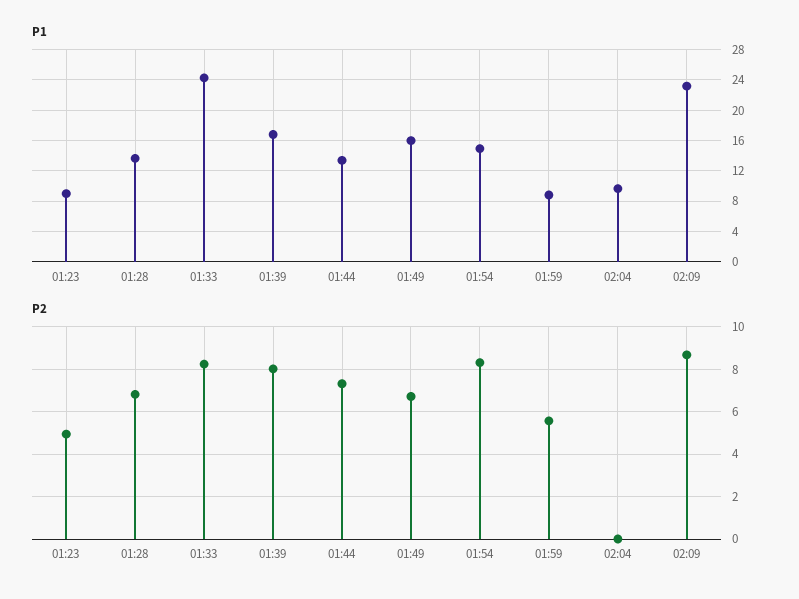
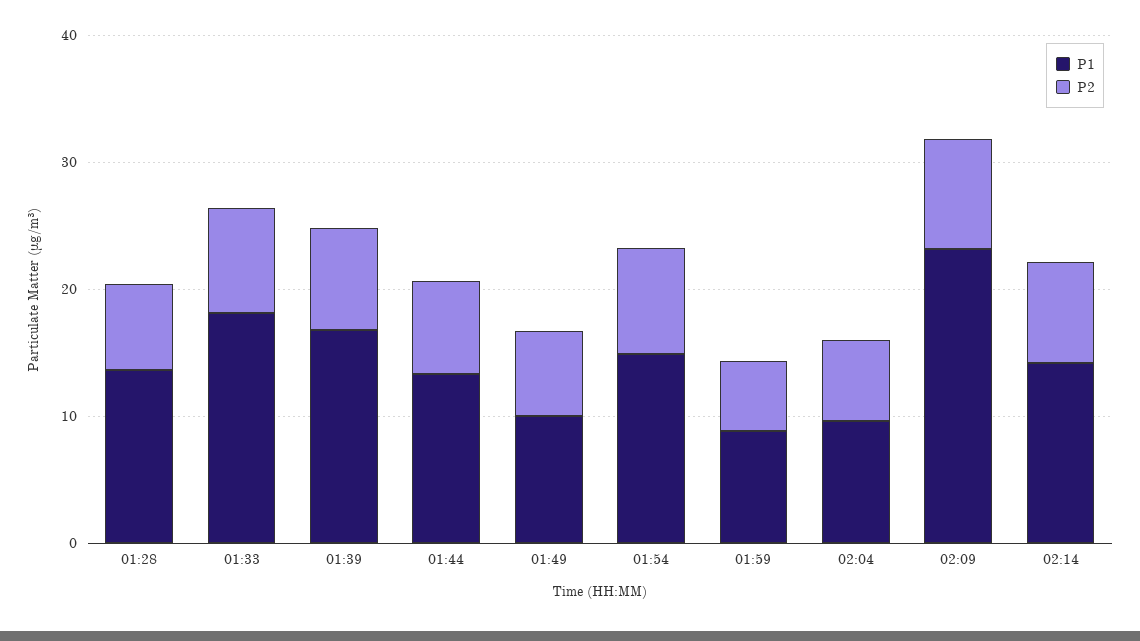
P1, 01:23: 9 -> none
P1, 01:33: 24 -> 18
P1, 01:49: 16 -> 10
P2, 01:23: 5 -> none
P2, 02:04: 0 -> 6
P1, 02:14: none -> 14
P2, 02:14: none -> 8

